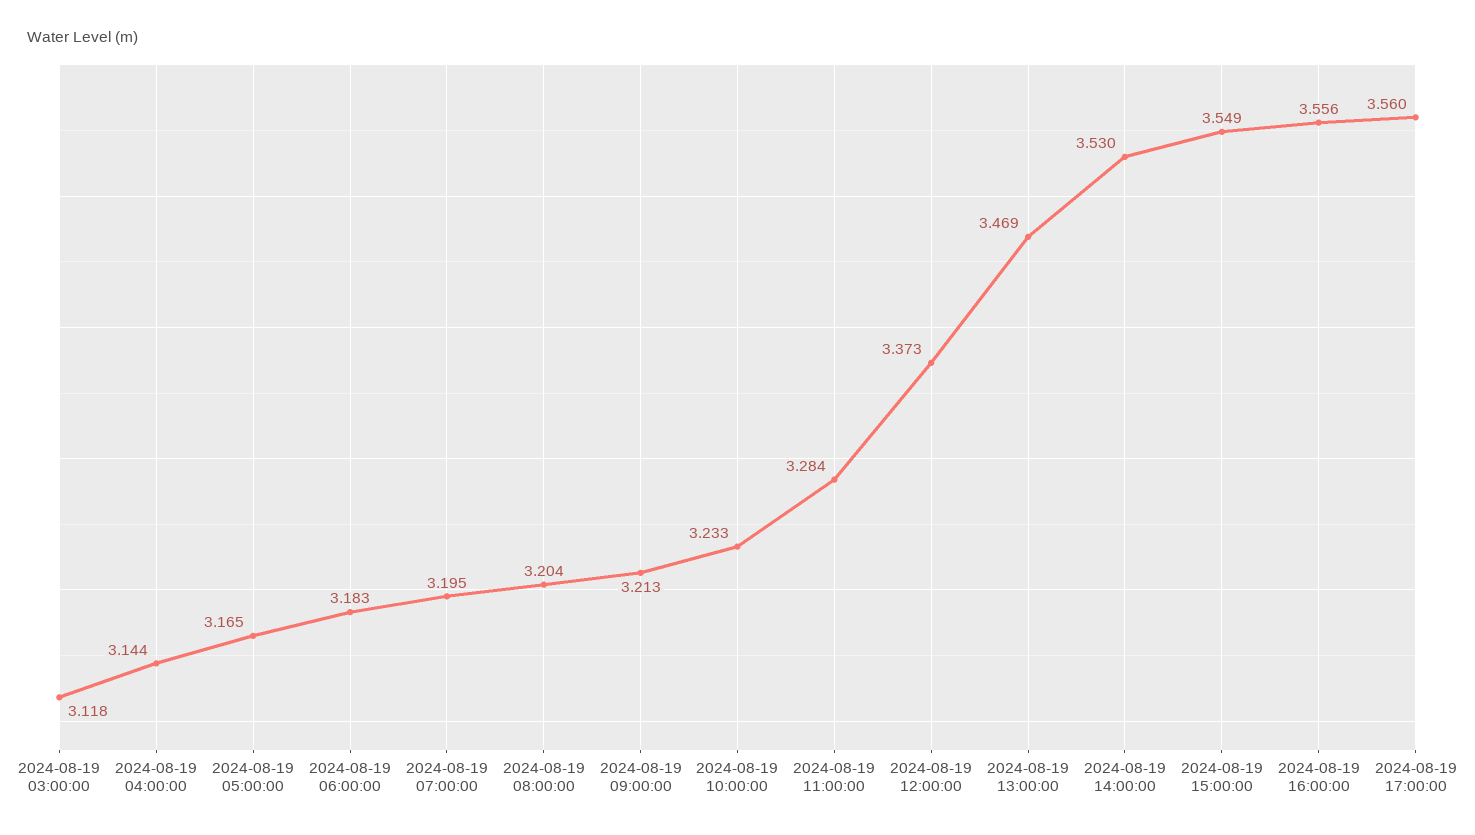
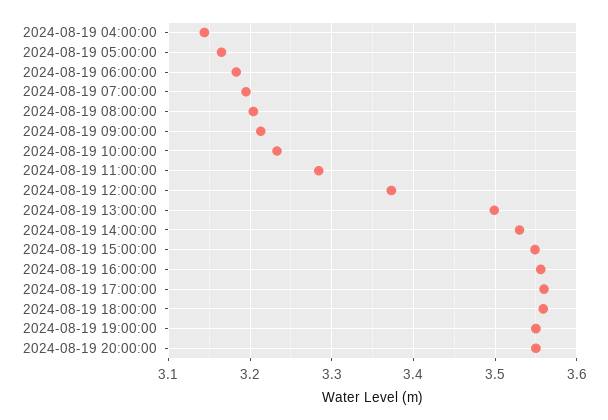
2024-08-19 03:00:00: 3.118 -> none
2024-08-19 13:00:00: 3.469 -> 3.5
2024-08-19 18:00:00: none -> 3.56
2024-08-19 19:00:00: none -> 3.55
2024-08-19 20:00:00: none -> 3.55

